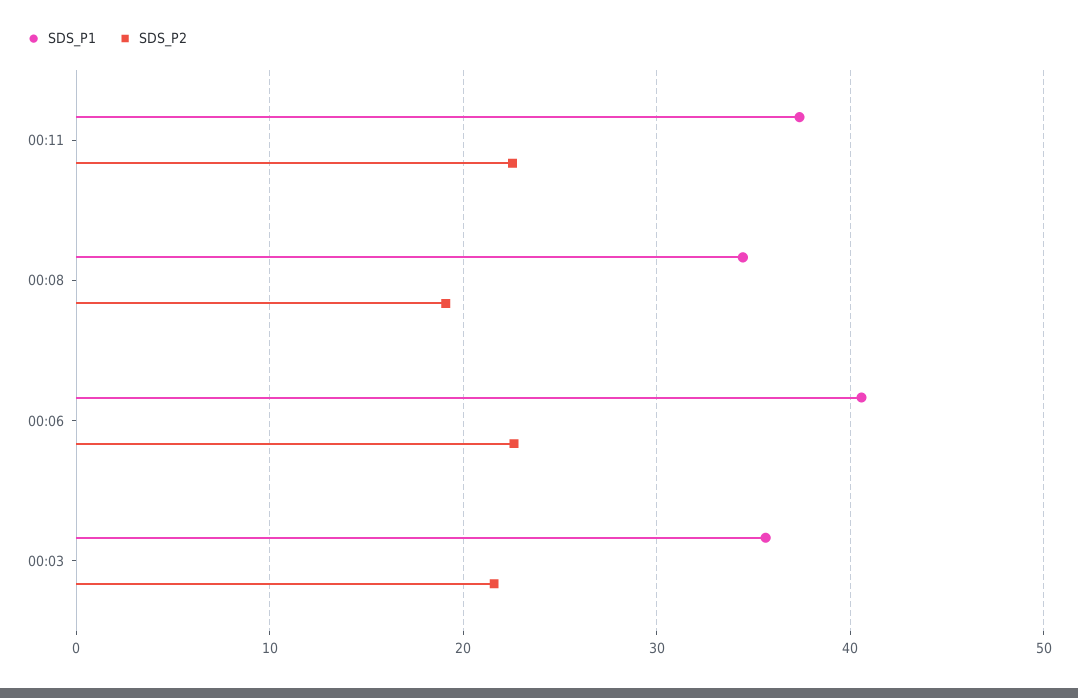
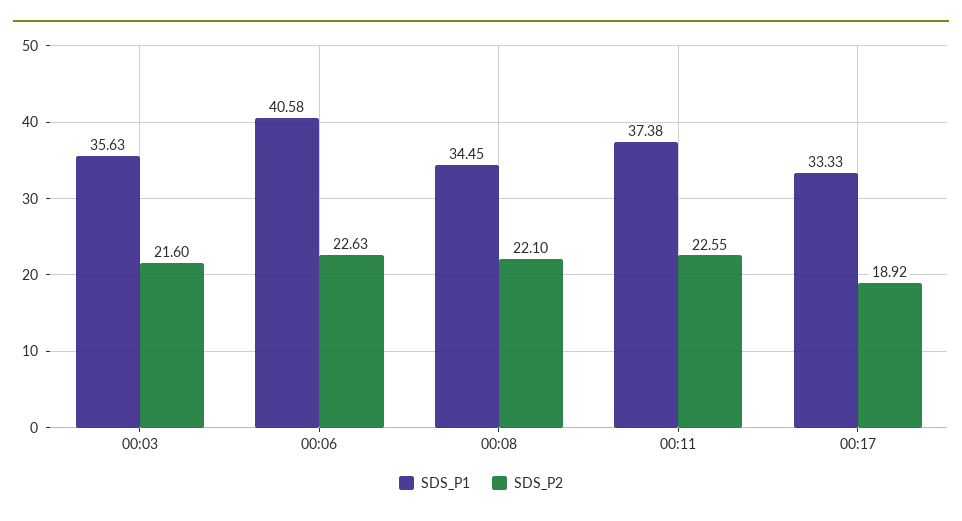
SDS_P2, 00:08: 19 -> 22.1
SDS_P1, 00:17: none -> 33.33
SDS_P2, 00:17: none -> 18.92

